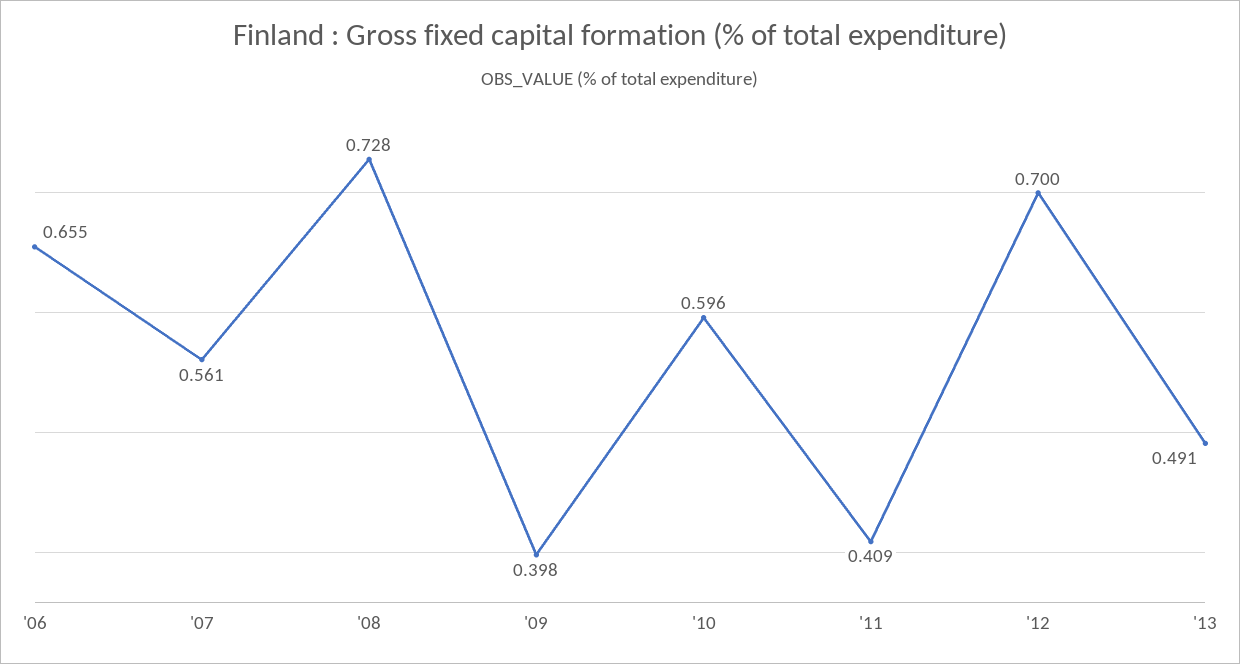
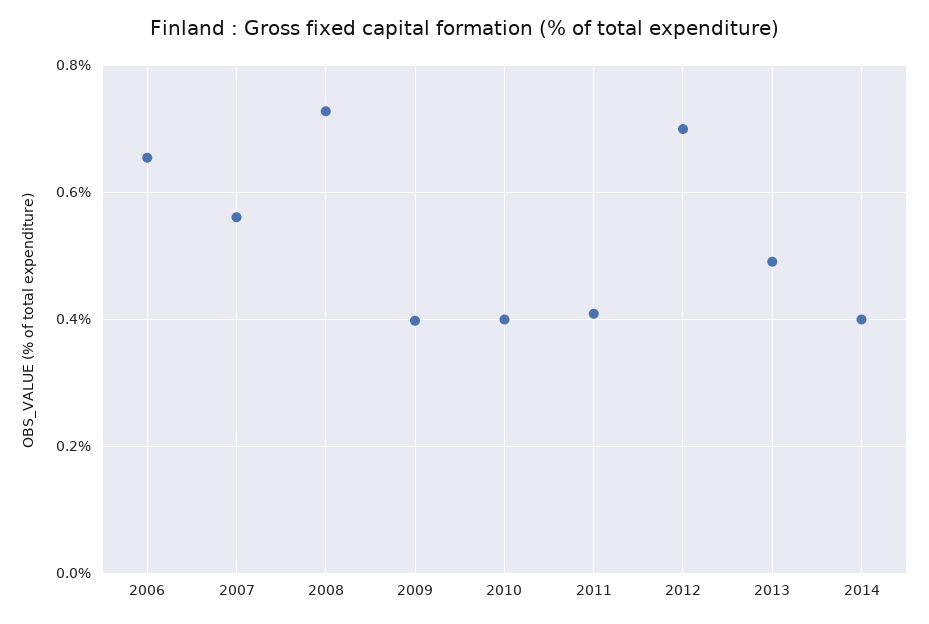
'10: 0.596 -> 0.4
2014: none -> 0.4

